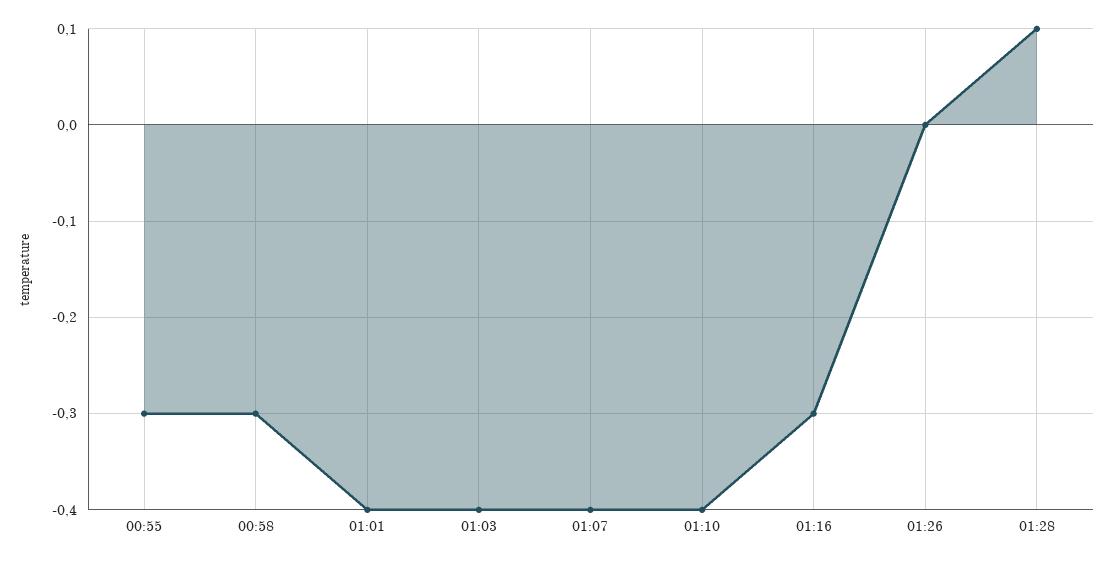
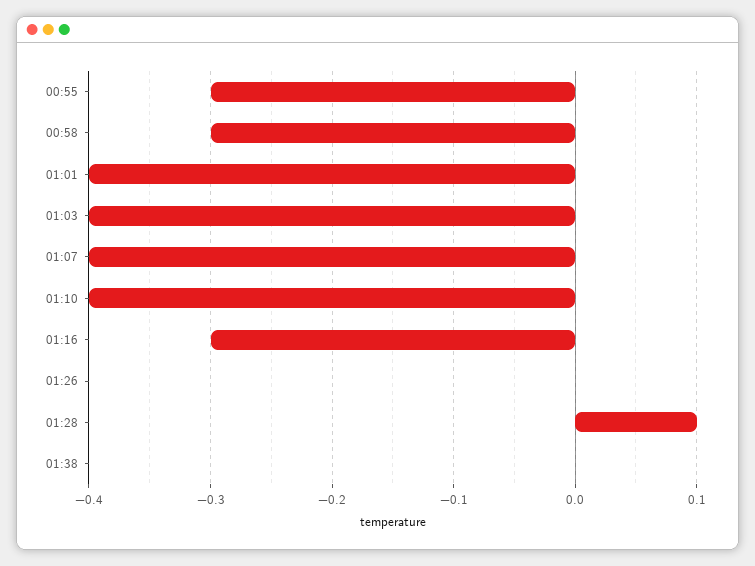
01:38: none -> 0

